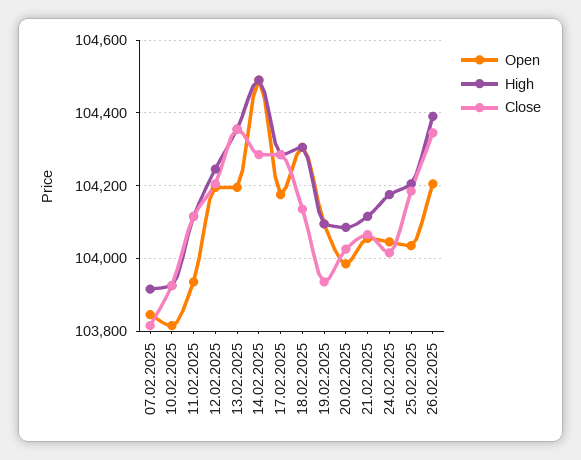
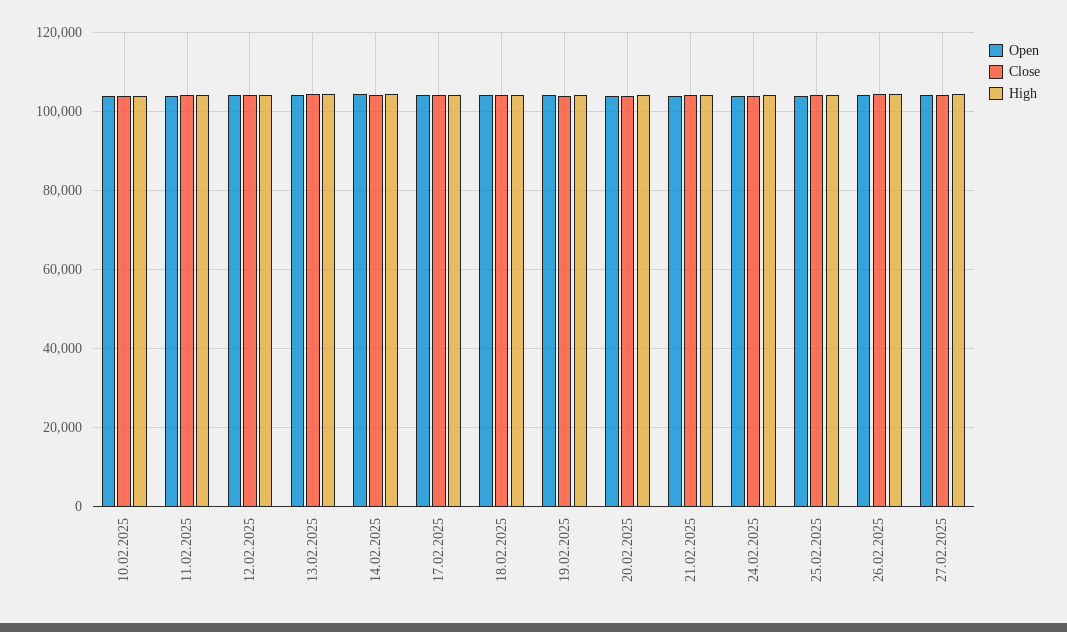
Open, 07.02.2025: 103840 -> none
High, 07.02.2025: 103920 -> none
Close, 07.02.2025: 103820 -> none
Open, 27.02.2025: none -> 104000
Close, 27.02.2025: none -> 104000
High, 27.02.2025: none -> 104000

